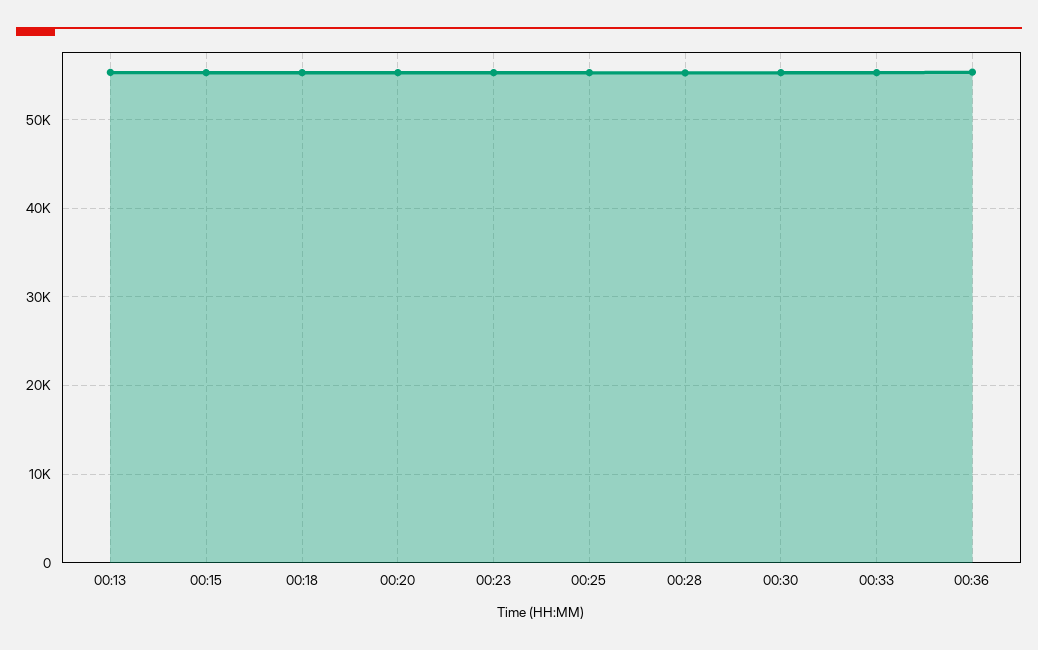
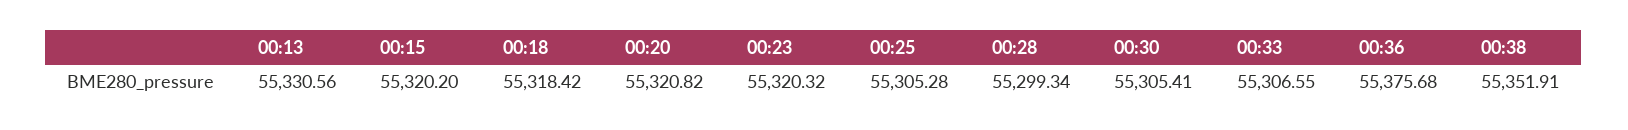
00:38: none -> 55351.91

